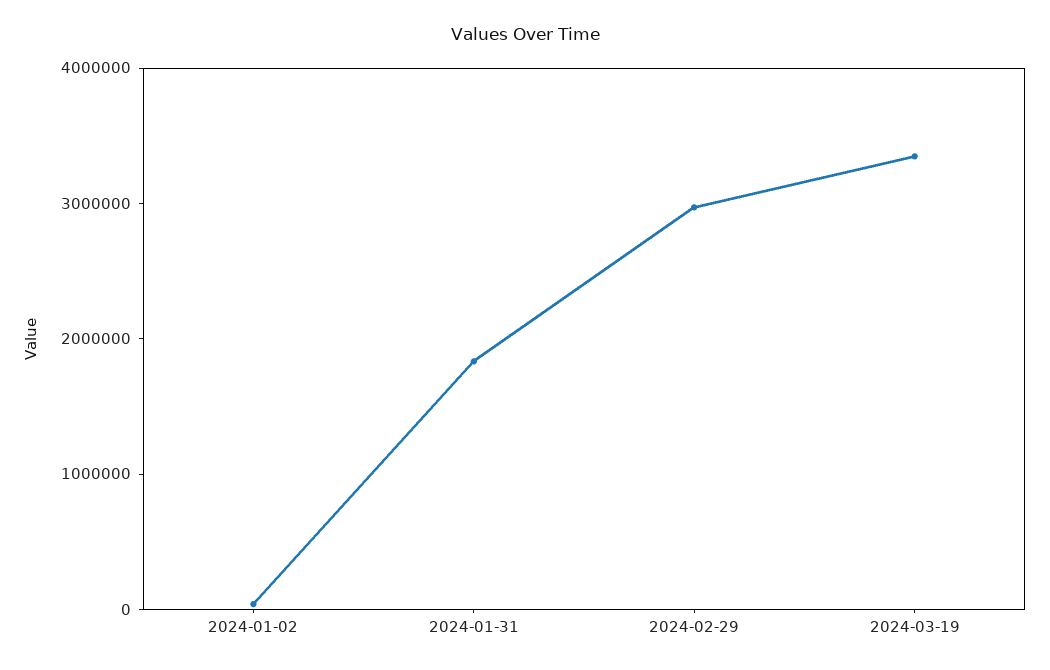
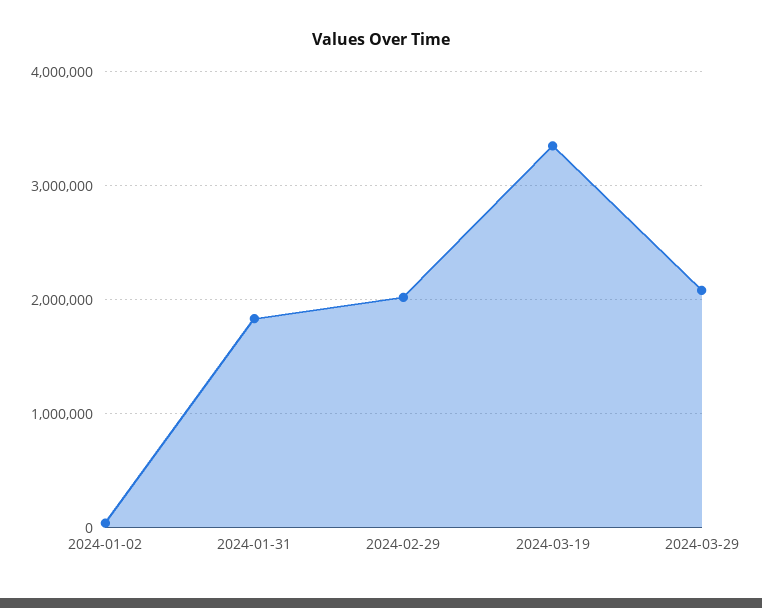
2024-02-29: 3000000 -> 2000000
2024-03-29: none -> 2100000

